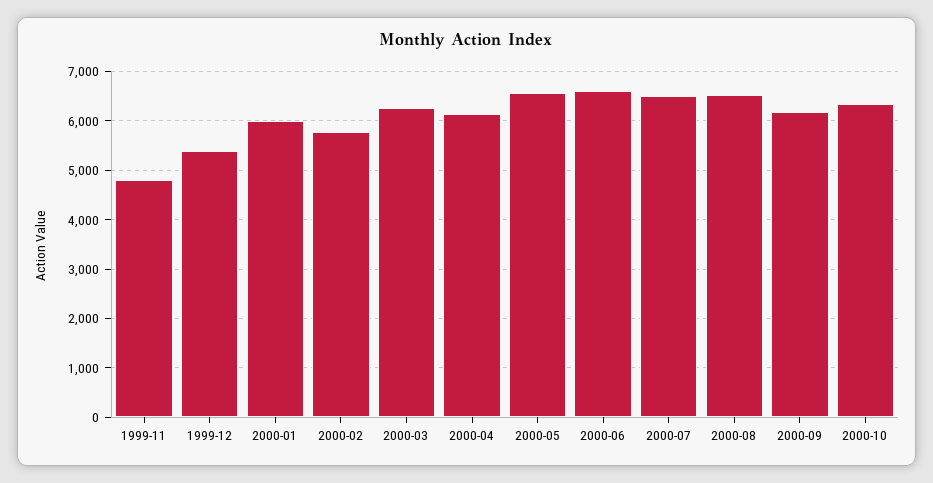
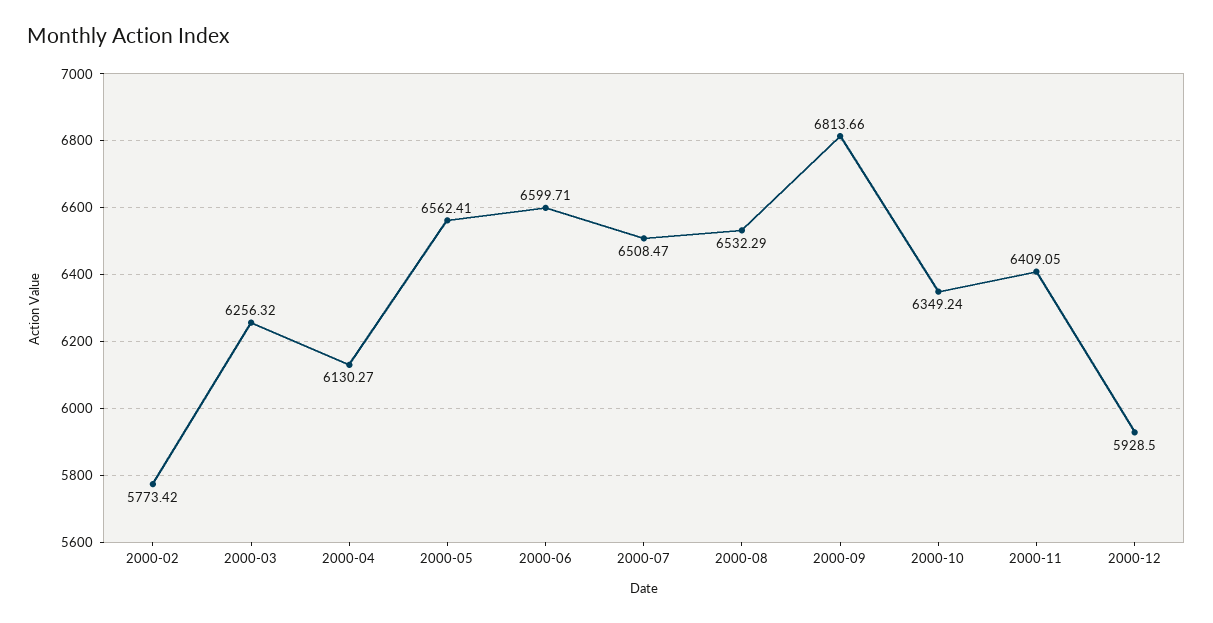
1999-11: 4800 -> none
1999-12: 5400 -> none
2000-01: 6000 -> none
2000-09: 6200 -> 6813.66
2000-11: none -> 6409.05
2000-12: none -> 5928.5

